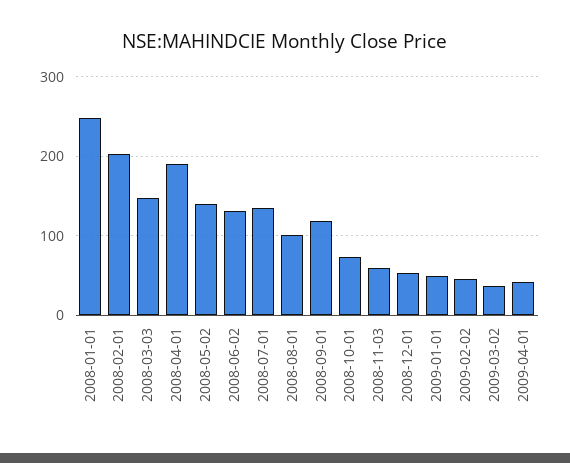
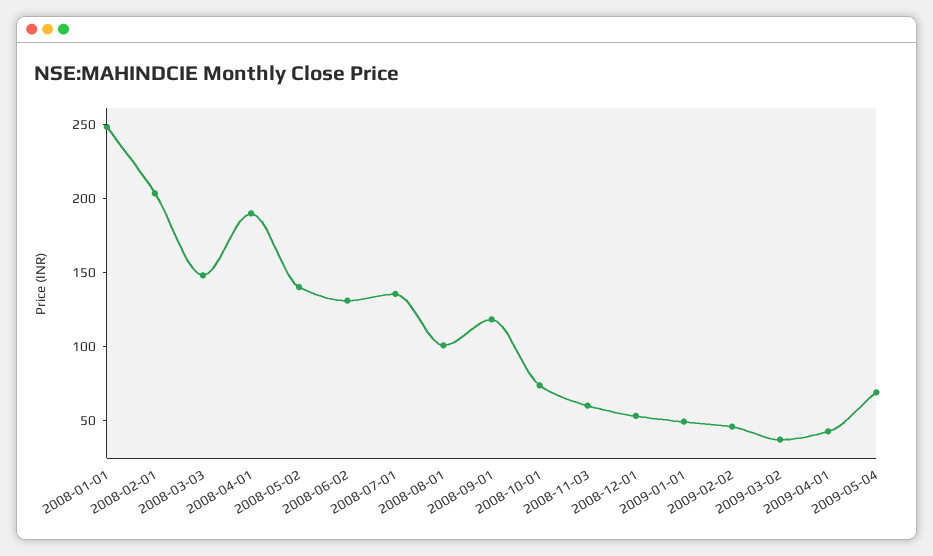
2009-05-04: none -> 70

